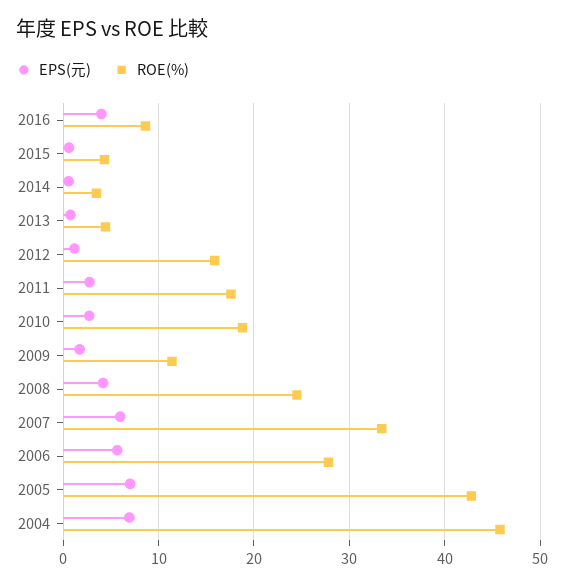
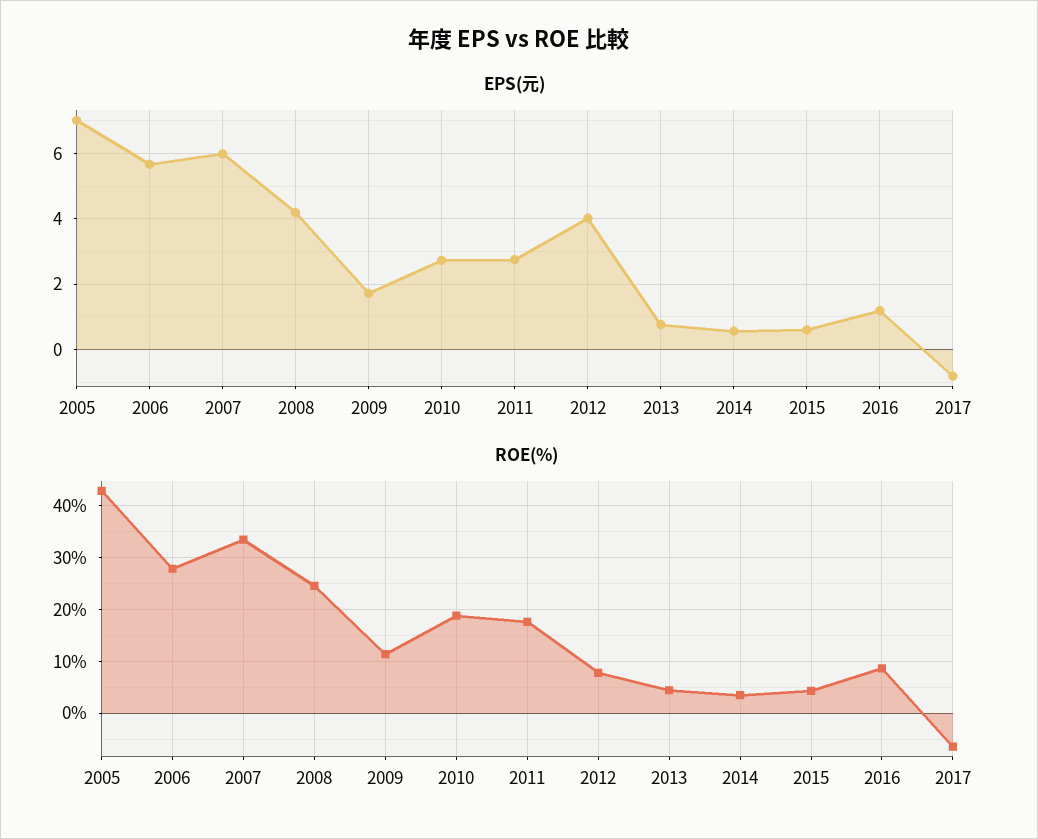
EPS(元), 2016: 4 -> 1.2
EPS(元), 2012: 1 -> 4
ROE(%), 2012: 16 -> 8
EPS(元), 2004: 7 -> none
ROE(%), 2004: 46 -> none
EPS(元), 2017: none -> -0.8
ROE(%), 2017: none -> -6

